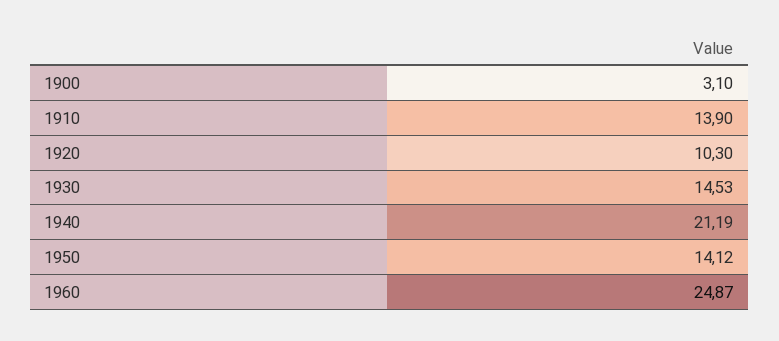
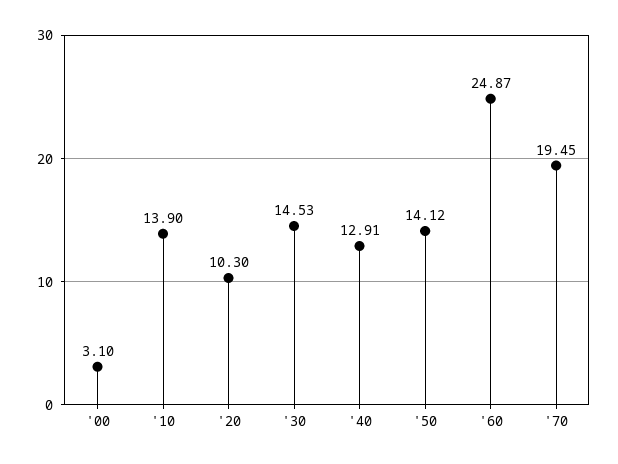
1940: 21.19 -> 12.91
'70: none -> 19.45

